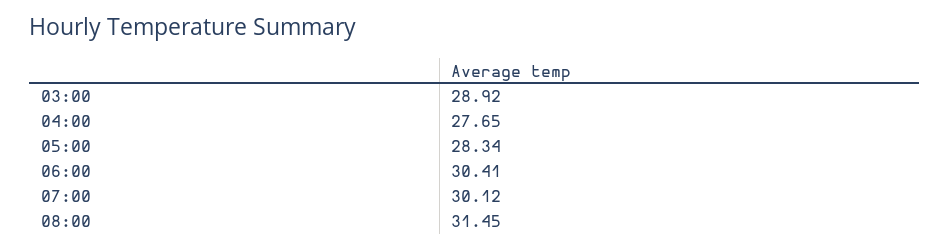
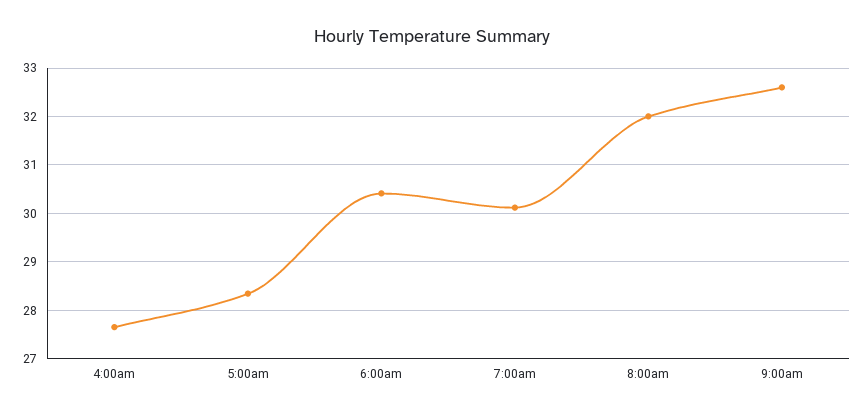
03:00: 28.92 -> none
08:00: 31.45 -> 32
9:00am: none -> 32.6

